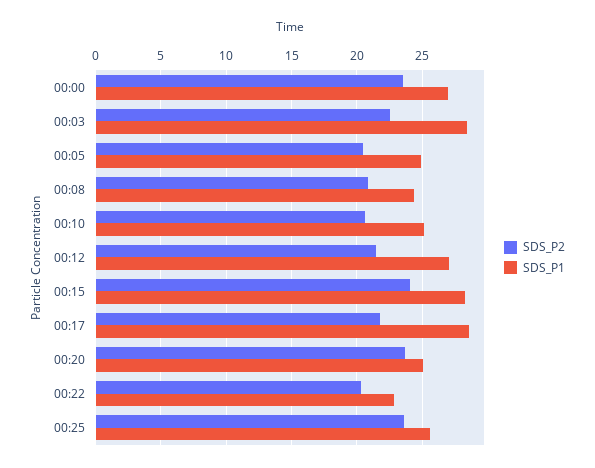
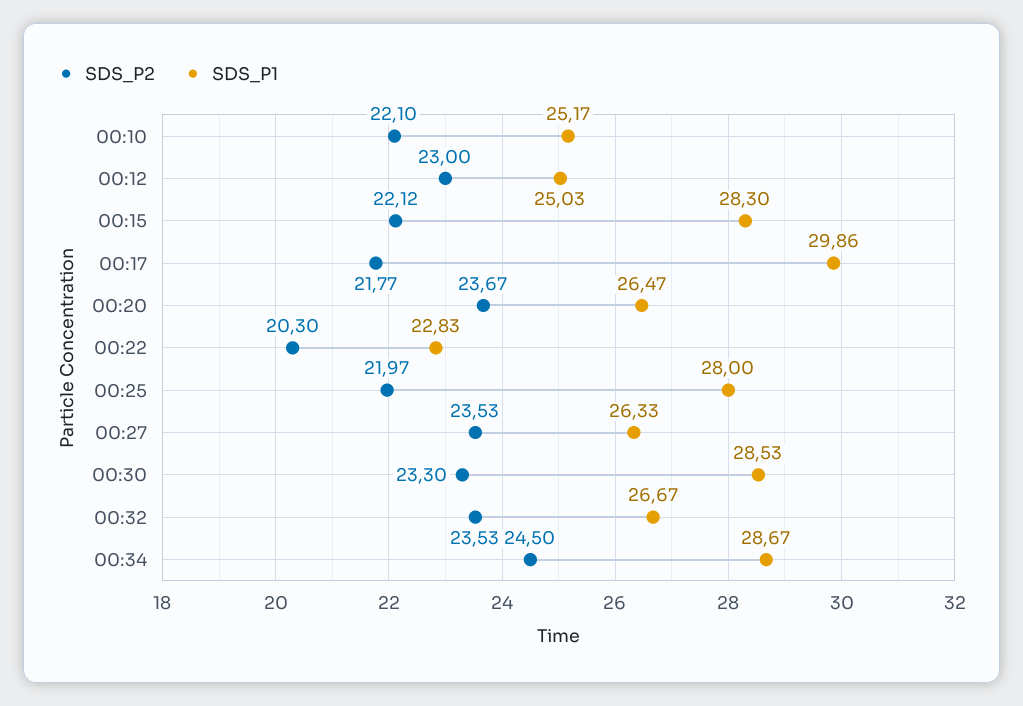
SDS_P2, 00:00: 23.5 -> none
SDS_P1, 00:00: 27 -> none
SDS_P2, 00:03: 22.5 -> none
SDS_P1, 00:03: 28.5 -> none
SDS_P2, 00:05: 20.5 -> none
SDS_P1, 00:05: 25 -> none
SDS_P2, 00:08: 21 -> none
SDS_P1, 00:08: 24.5 -> none
SDS_P2, 00:10: 20.5 -> 22.1
SDS_P2, 00:12: 21.5 -> 23
SDS_P1, 00:12: 27 -> 25.03
SDS_P2, 00:15: 24 -> 22.12
SDS_P1, 00:17: 28.5 -> 29.86
SDS_P1, 00:20: 25 -> 26.47
SDS_P2, 00:25: 23.5 -> 21.97
SDS_P1, 00:25: 25.5 -> 28
SDS_P2, 00:27: none -> 23.53
SDS_P1, 00:27: none -> 26.33
SDS_P2, 00:30: none -> 23.3
SDS_P1, 00:30: none -> 28.53
SDS_P2, 00:32: none -> 23.53
SDS_P1, 00:32: none -> 26.67
SDS_P2, 00:34: none -> 24.5
SDS_P1, 00:34: none -> 28.67

